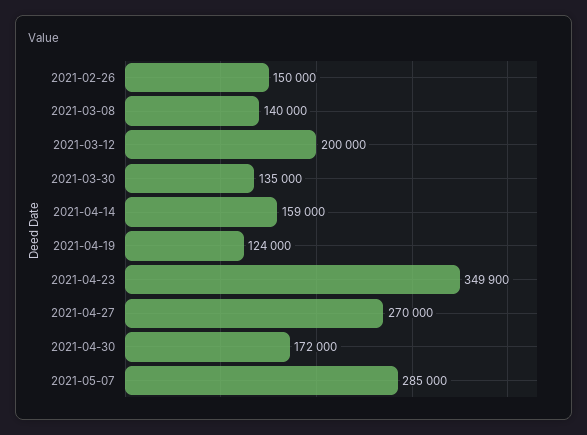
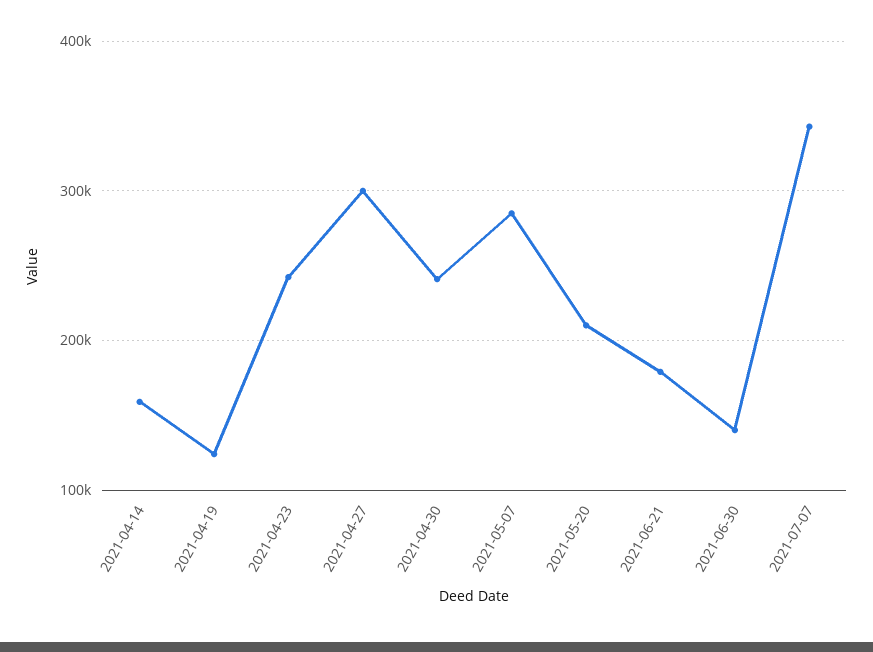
2021-02-26: 150000 -> none
2021-03-08: 140000 -> none
2021-03-12: 200000 -> none
2021-03-30: 135000 -> none
2021-04-23: 349900 -> 240000
2021-04-27: 270000 -> 300000
2021-04-30: 172000 -> 240000
2021-05-20: none -> 210000
2021-06-21: none -> 180000
2021-06-30: none -> 140000
2021-07-07: none -> 340000

